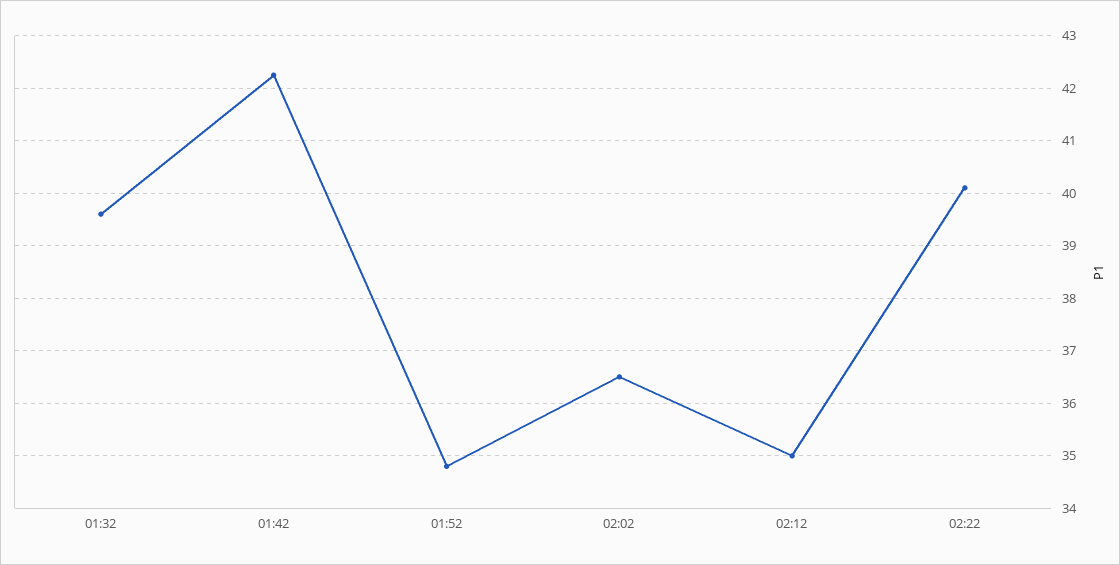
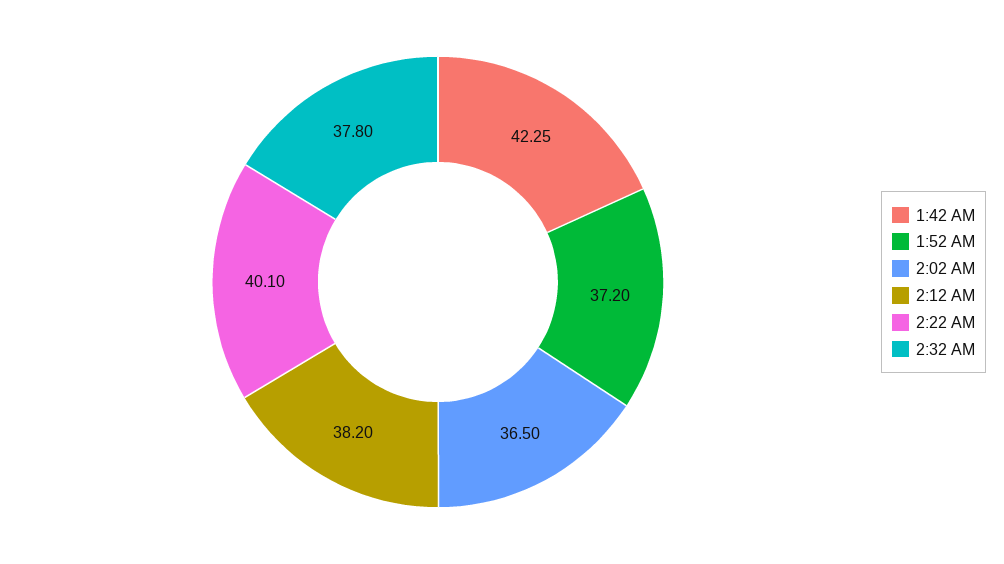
01:32: 39.6 -> none
01:52: 34.8 -> 37.2
02:12: 35 -> 38.2
2:32 AM: none -> 37.8

